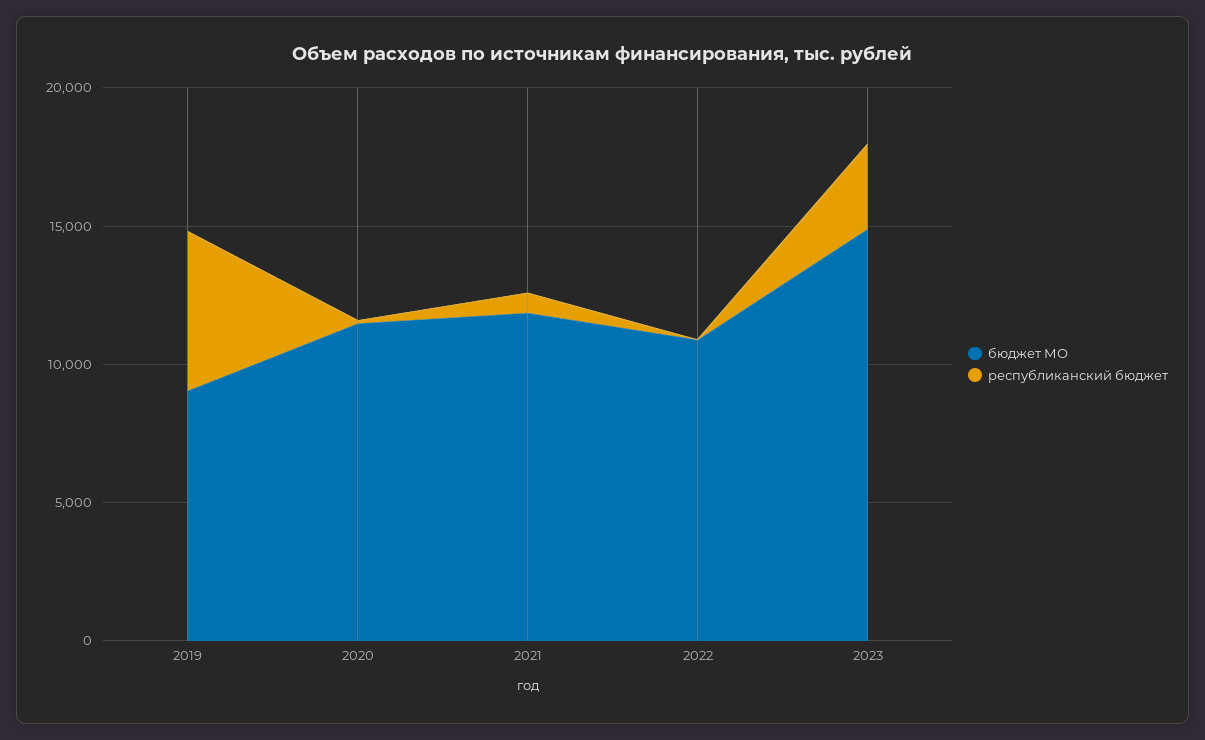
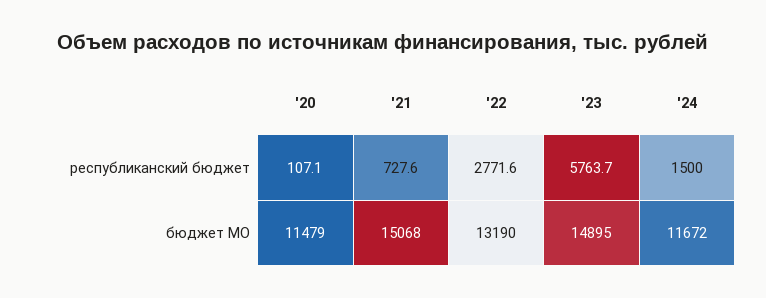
бюджет МО, 2019: 9000 -> none
республиканский бюджет, 2019: 6000 -> none
бюджет МО, 2021: 12000 -> 15068
бюджет МО, 2022: 11000 -> 13190
республиканский бюджет, 2022: 0 -> 2771.6
республиканский бюджет, 2023: 3000 -> 5763.7
республиканский бюджет, '24: none -> 1500
бюджет МО, '24: none -> 11672

